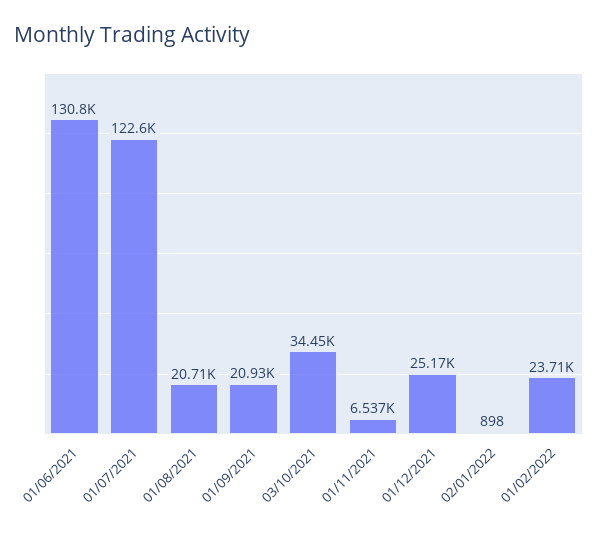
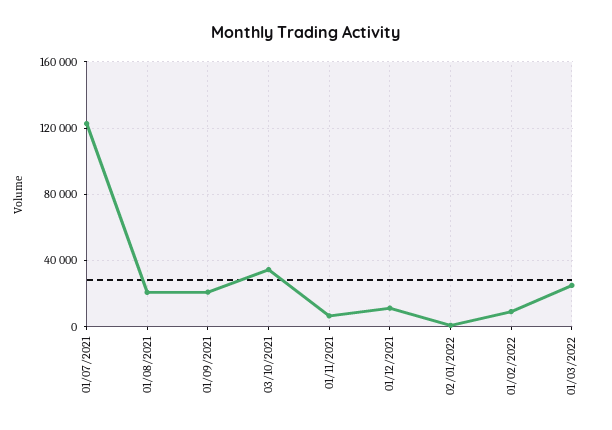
01/06/2021: 130800 -> none
01/12/2021: 25170 -> 10000
01/02/2022: 23710 -> 10000
01/03/2022: none -> 25000

